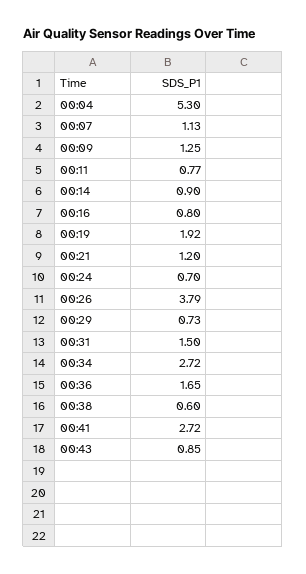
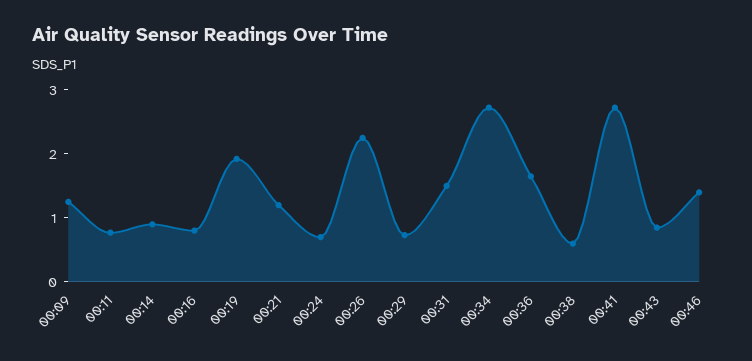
00:04: 5.3 -> none
00:07: 1.13 -> none
00:26: 3.79 -> 2.2
00:46: none -> 1.4

